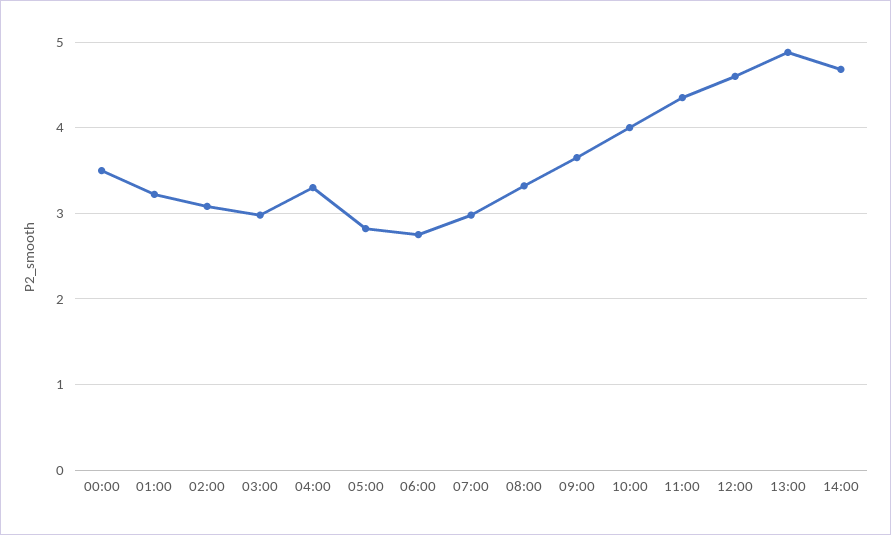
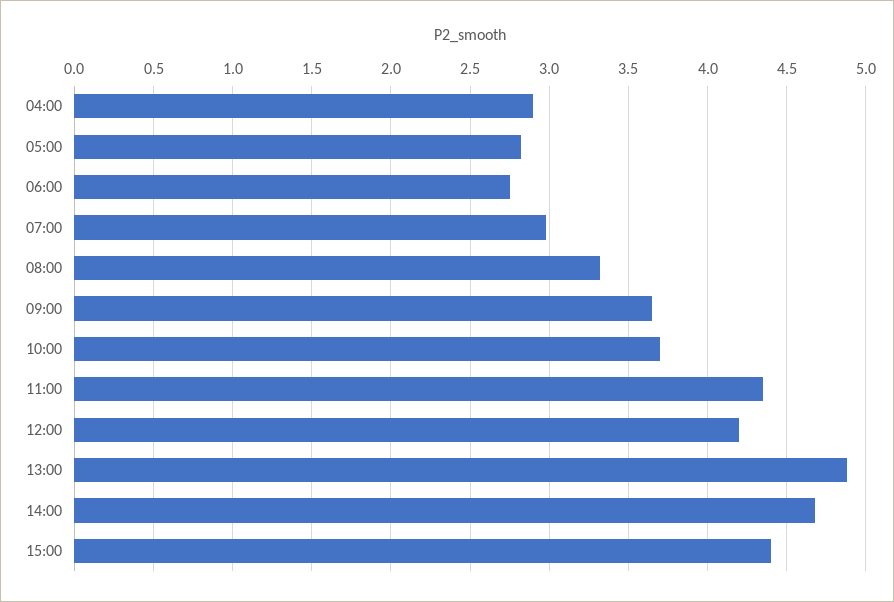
00:00: 3.5 -> none
01:00: 3.2 -> none
02:00: 3.1 -> none
03:00: 3 -> none
04:00: 3.3 -> 2.9
10:00: 4 -> 3.7
12:00: 4.6 -> 4.2
15:00: none -> 4.4

